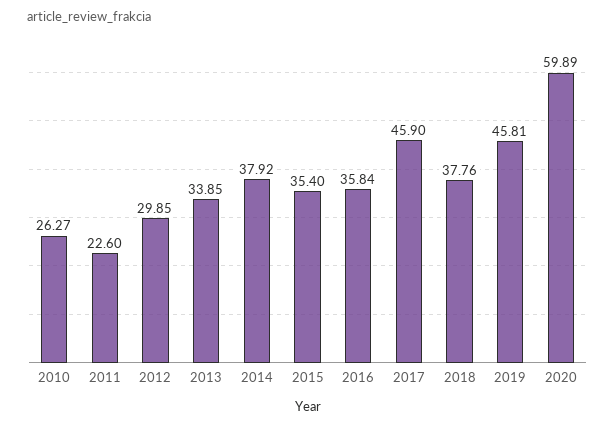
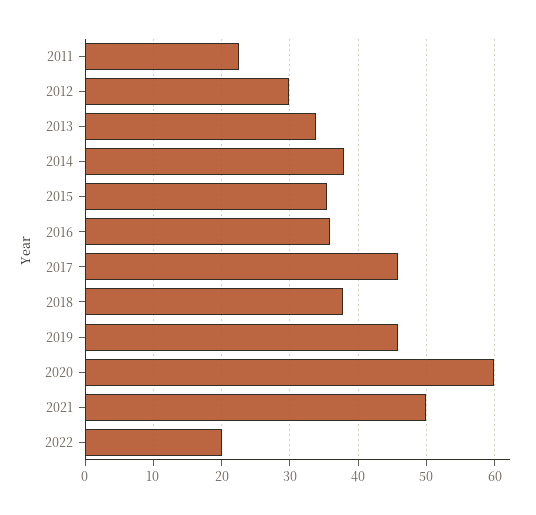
2010: 26.27 -> none
2021: none -> 50
2022: none -> 20

